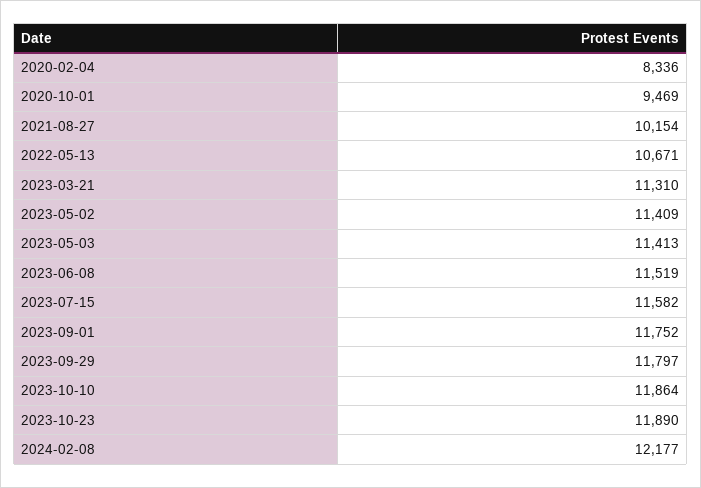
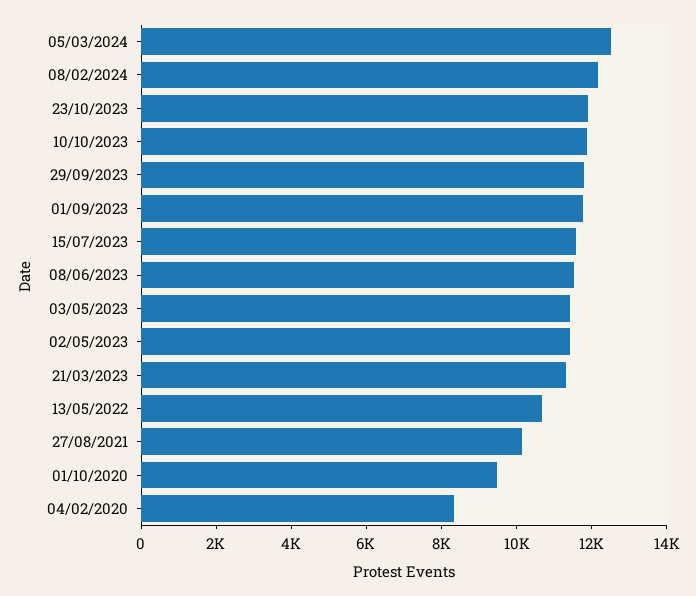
05/03/2024: none -> 12500

